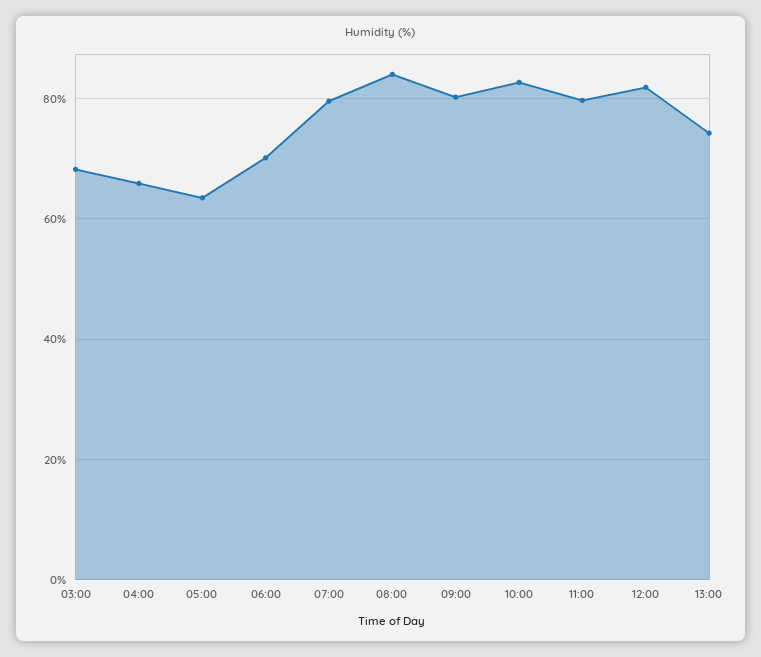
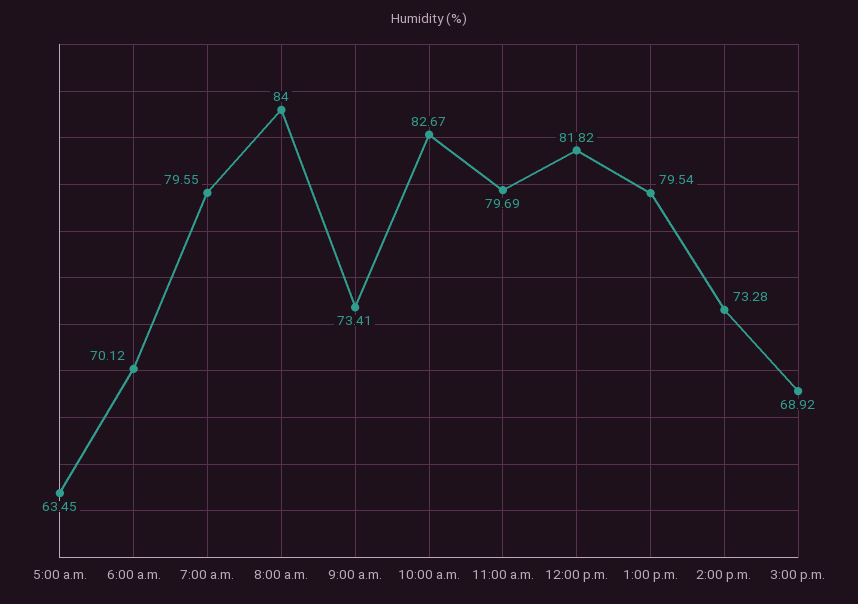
03:00: 68 -> none
04:00: 66 -> none
09:00: 80 -> 73.41
13:00: 74 -> 79.54
2:00 p.m.: none -> 73.28
3:00 p.m.: none -> 68.92

